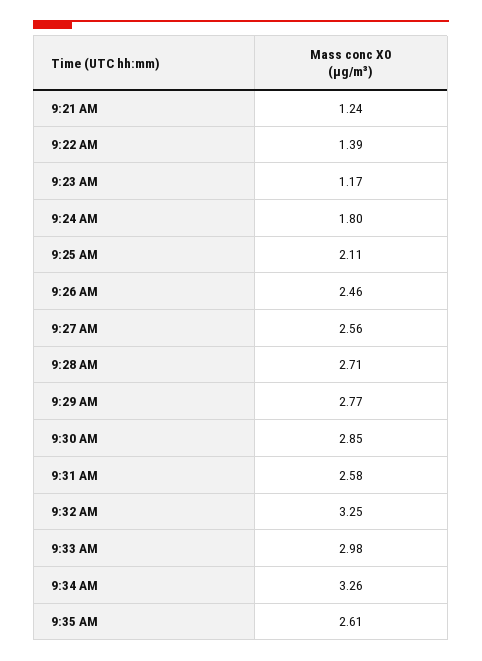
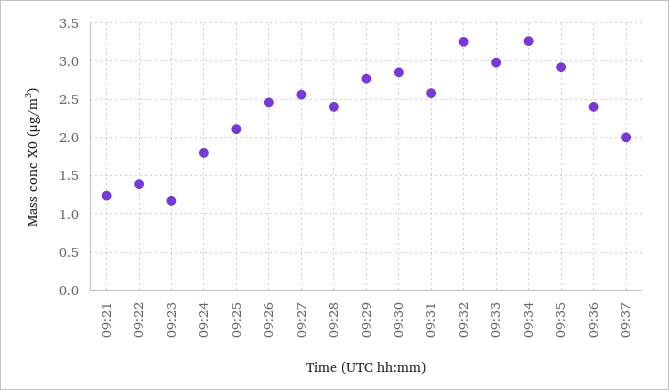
9:28 AM: 2.71 -> 2.4
9:35 AM: 2.61 -> 2.9
09:36: none -> 2.4
09:37: none -> 2

